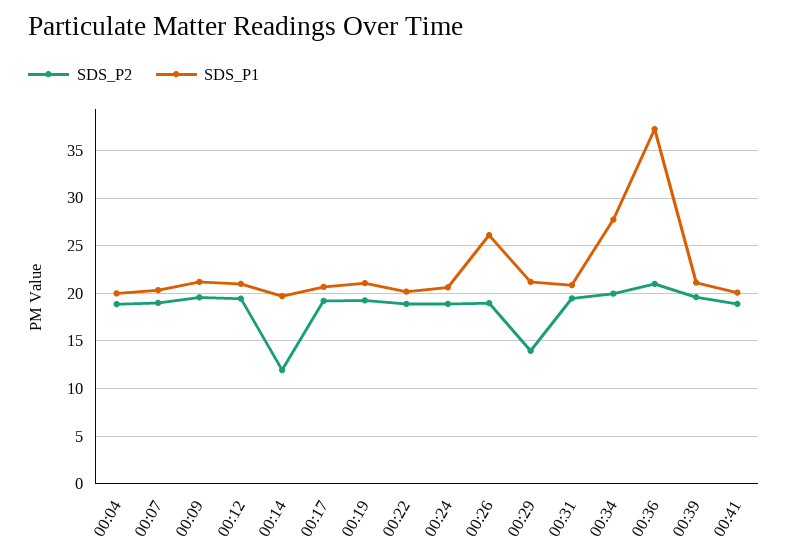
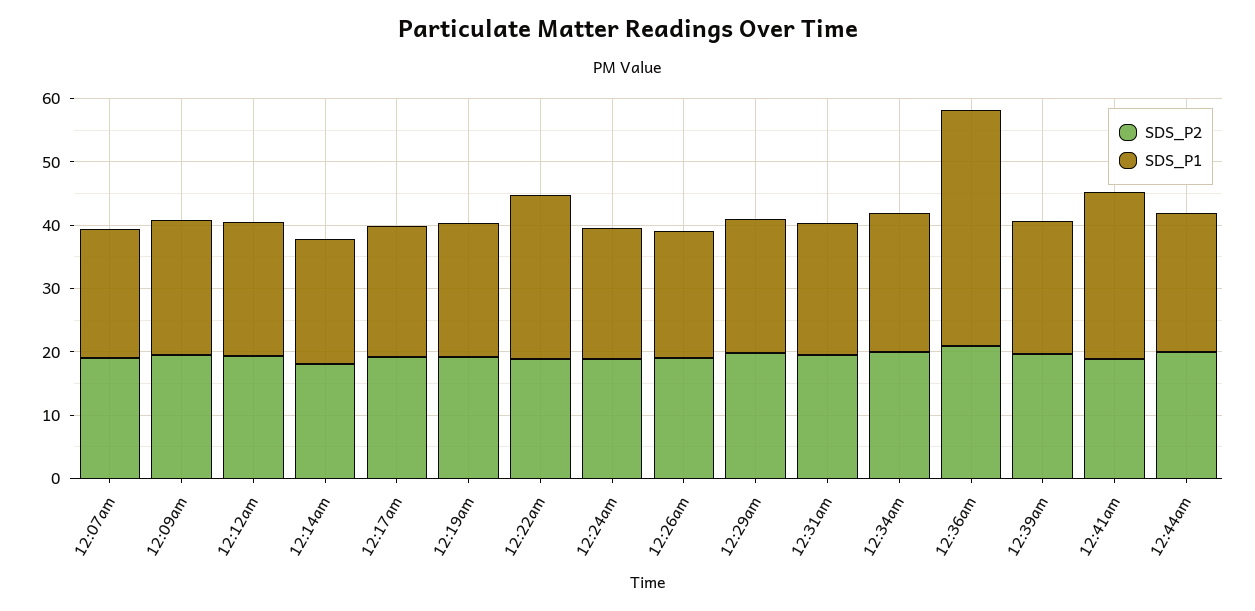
SDS_P2, 00:04: 19 -> none
SDS_P1, 00:04: 20 -> none
SDS_P2, 00:14: 12 -> 18
SDS_P1, 00:22: 20 -> 26
SDS_P1, 00:26: 26 -> 20
SDS_P2, 00:29: 14 -> 20
SDS_P1, 00:34: 28 -> 22
SDS_P1, 00:41: 20 -> 26
SDS_P2, 12:44am: none -> 20
SDS_P1, 12:44am: none -> 22

